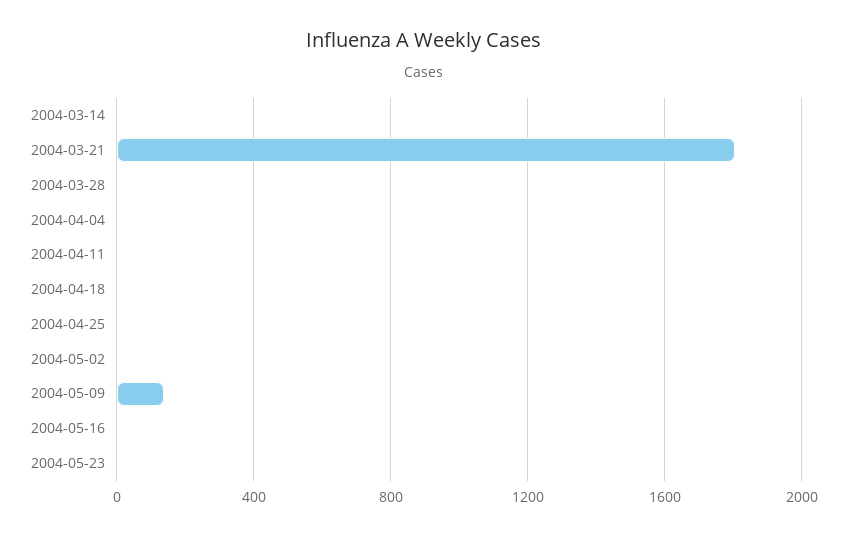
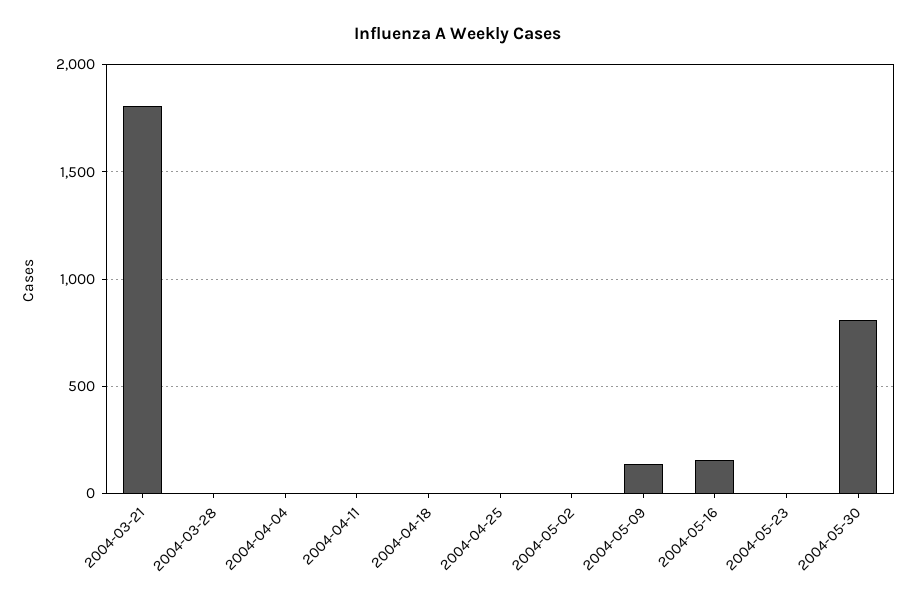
2004-03-14: 0 -> none
2004-05-16: 0 -> 150
2004-05-30: none -> 800

